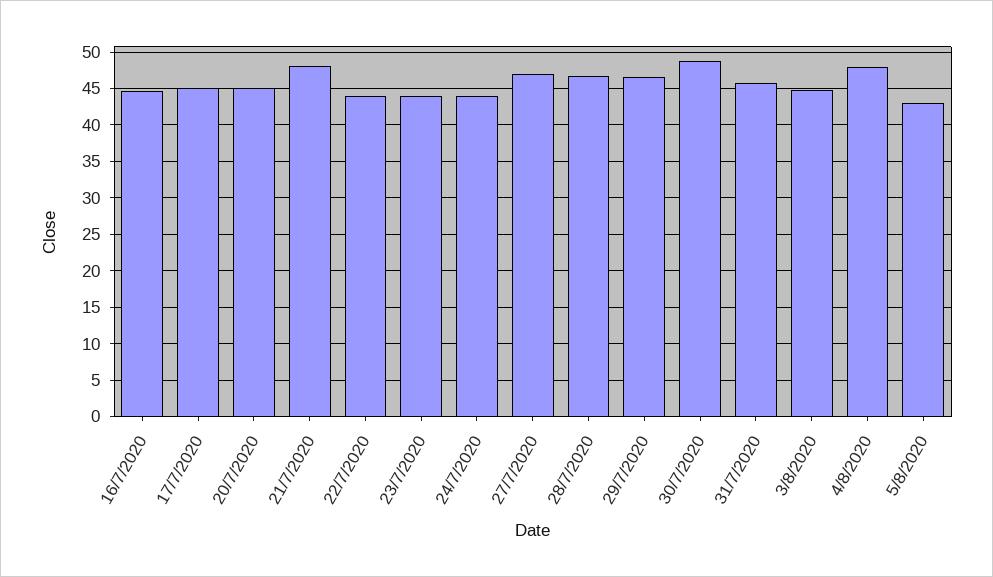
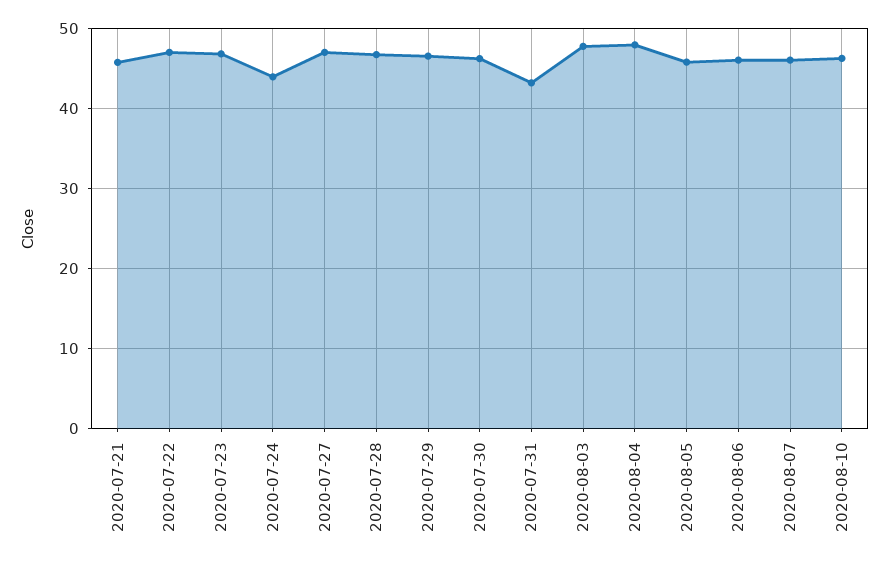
16/7/2020: 45 -> none
17/7/2020: 45 -> none
20/7/2020: 45 -> none
21/7/2020: 48 -> 46
22/7/2020: 44 -> 47
23/7/2020: 44 -> 47
30/7/2020: 49 -> 46
31/7/2020: 46 -> 43
3/8/2020: 45 -> 48
5/8/2020: 43 -> 46
2020-08-06: none -> 46
2020-08-07: none -> 46
2020-08-10: none -> 46

